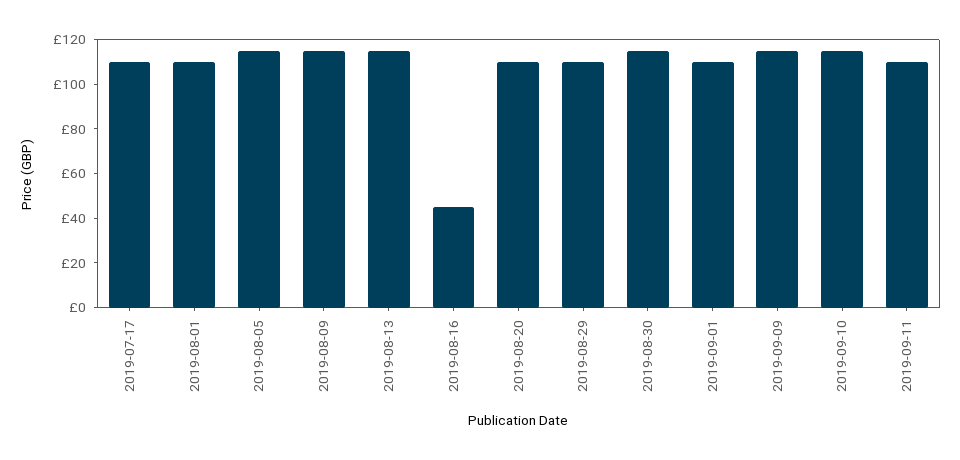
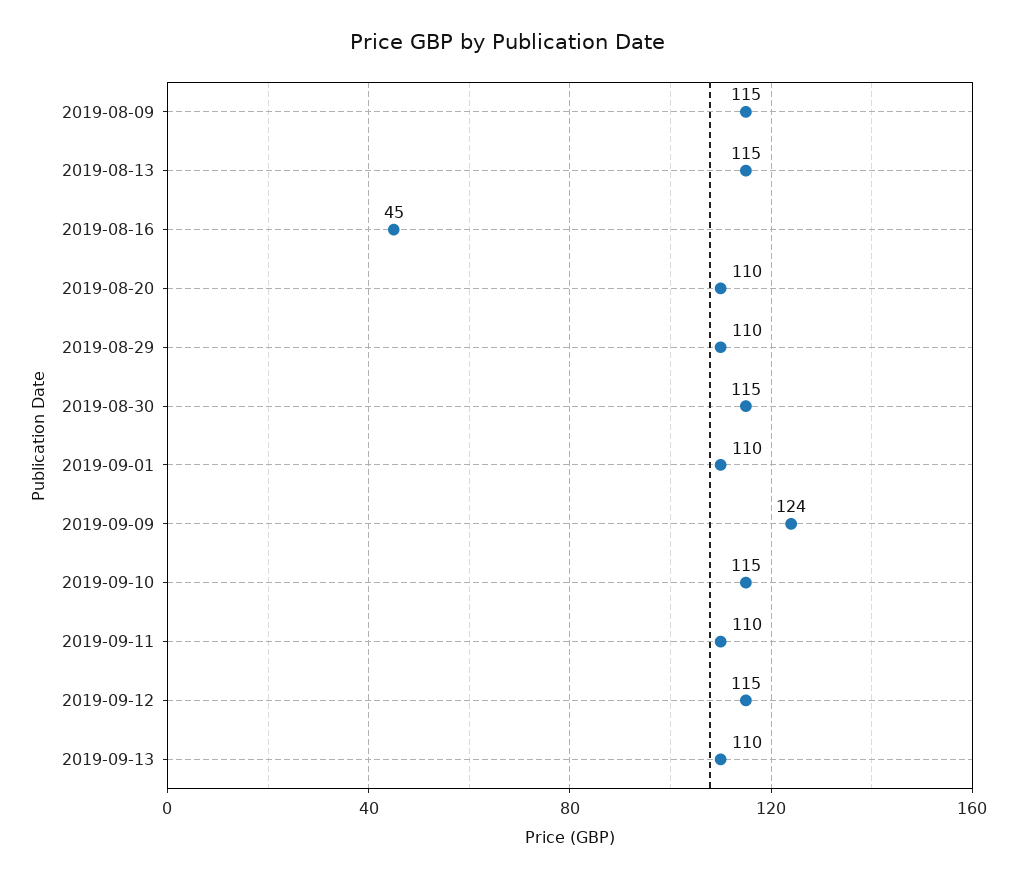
2019-07-17: 110 -> none
2019-08-01: 110 -> none
2019-08-05: 115 -> none
2019-09-09: 115 -> 124
2019-09-12: none -> 115
2019-09-13: none -> 110

